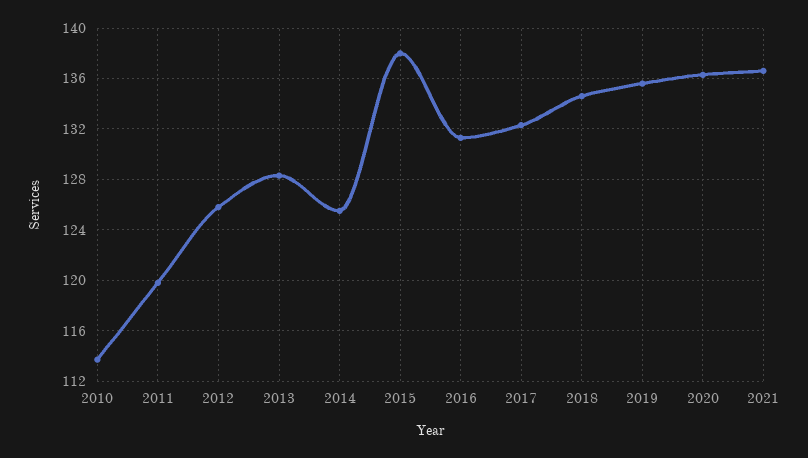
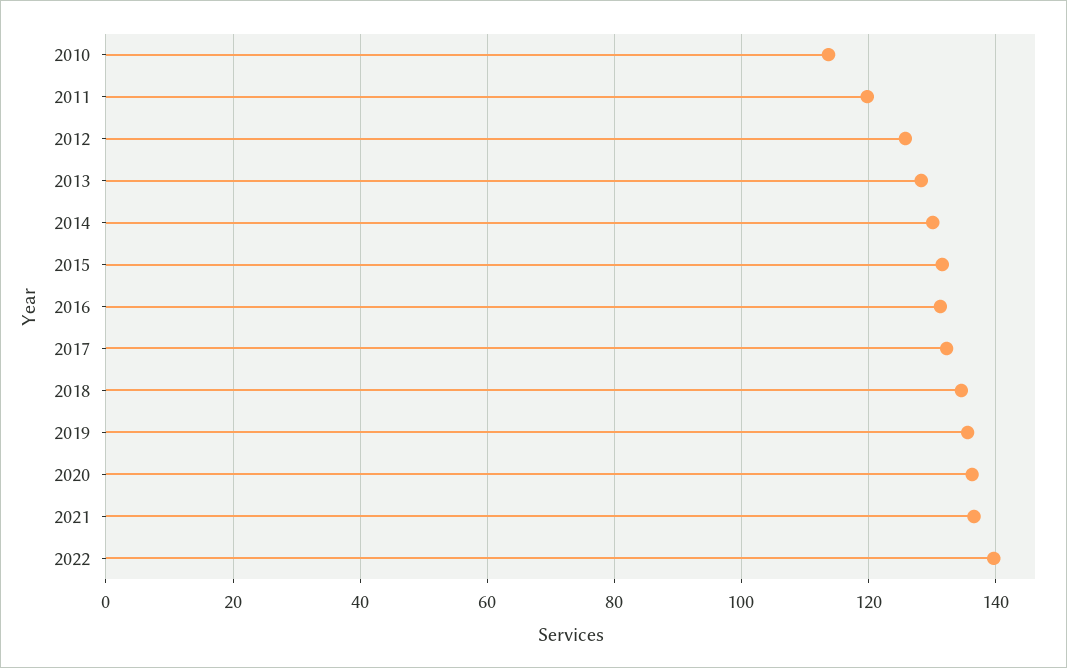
2014: 125.5 -> 130
2015: 138 -> 132
2022: none -> 140

